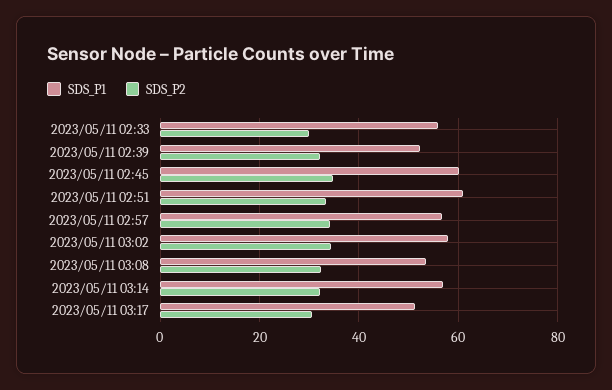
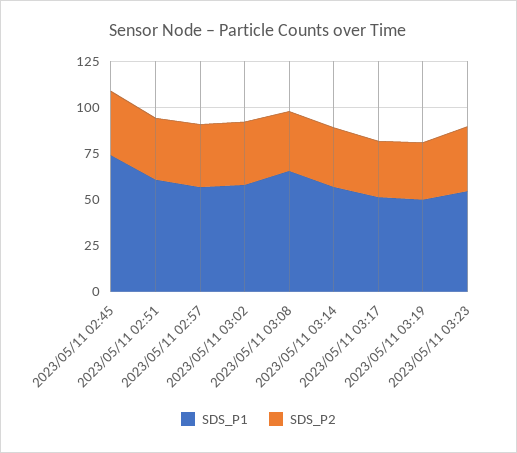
SDS_P1, 2023/05/11 02:33: 56 -> none
SDS_P2, 2023/05/11 02:33: 30 -> none
SDS_P1, 2023/05/11 02:39: 52 -> none
SDS_P2, 2023/05/11 02:39: 32 -> none
SDS_P1, 2023/05/11 02:45: 60 -> 75
SDS_P1, 2023/05/11 03:08: 54 -> 65
SDS_P1, 2023/05/11 03:19: none -> 50
SDS_P2, 2023/05/11 03:19: none -> 30
SDS_P1, 2023/05/11 03:23: none -> 55
SDS_P2, 2023/05/11 03:23: none -> 35

